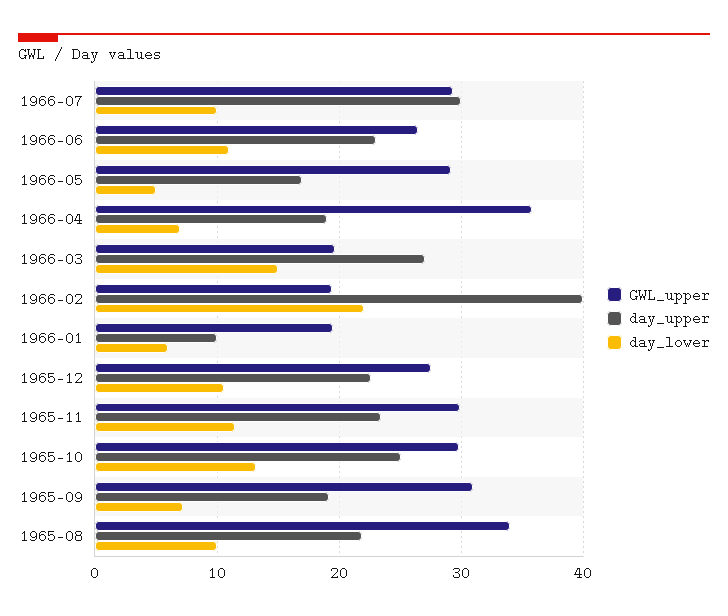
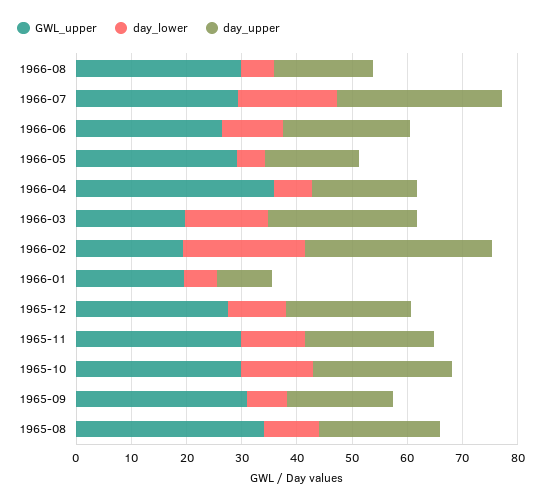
day_lower, 1966-07: 10 -> 18
day_upper, 1966-02: 40 -> 34
GWL_upper, 1966-08: none -> 30
day_lower, 1966-08: none -> 6
day_upper, 1966-08: none -> 18

